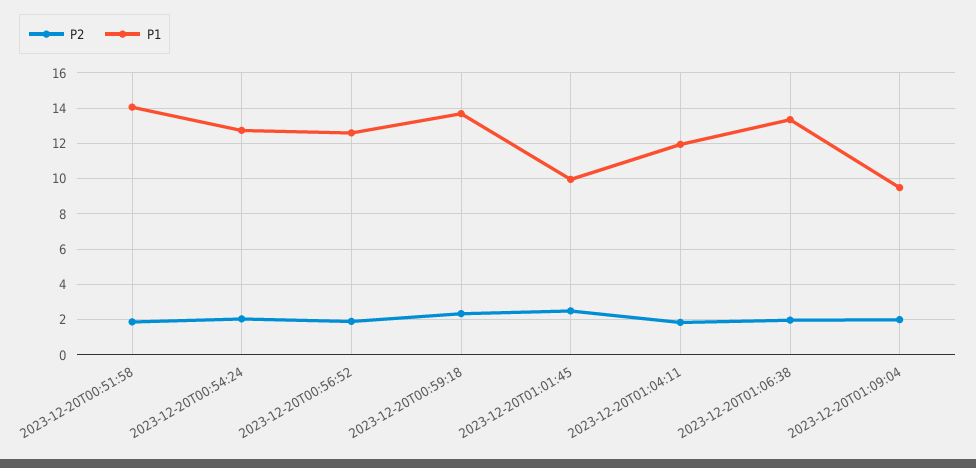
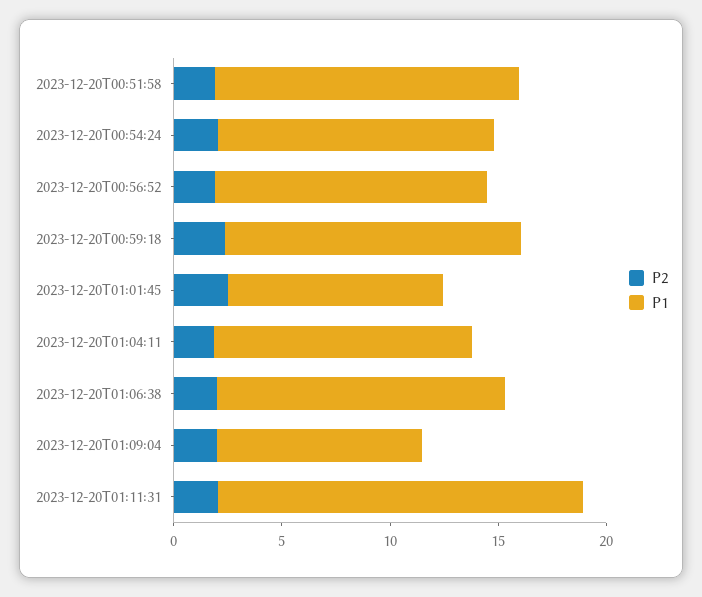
P2, 2023-12-20T01:11:31: none -> 2
P1, 2023-12-20T01:11:31: none -> 17

